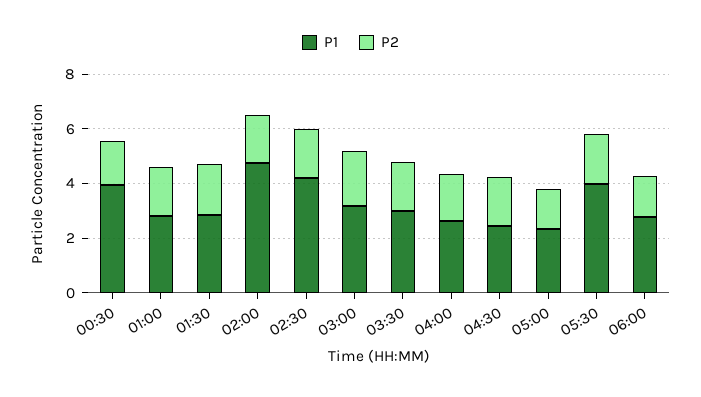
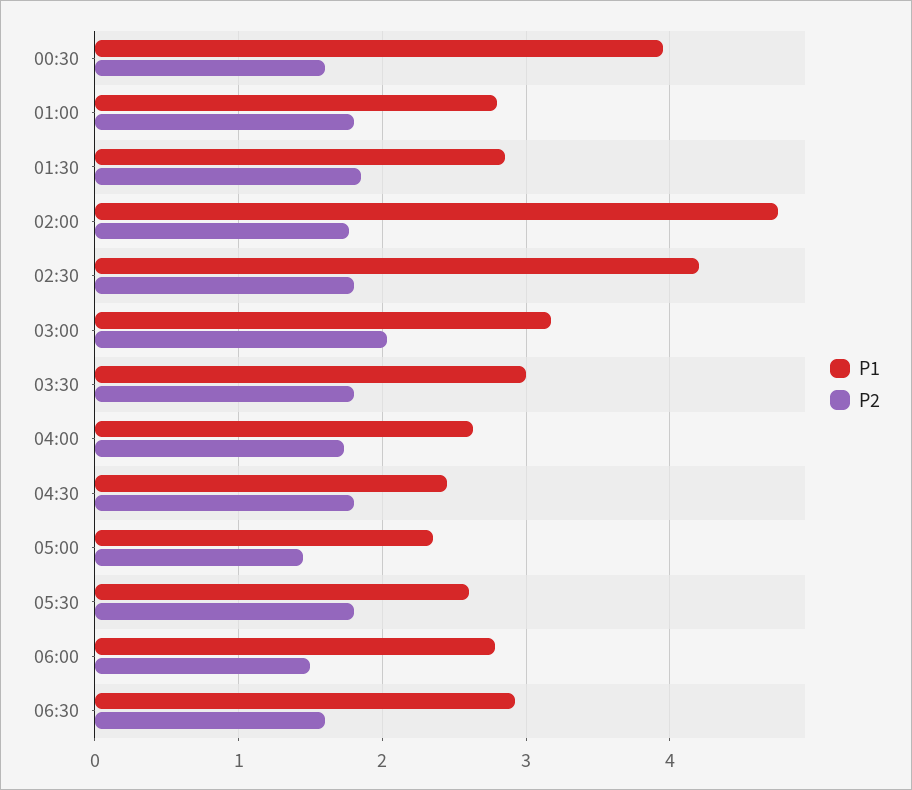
P1, 05:30: 4 -> 2.6
P1, 06:30: none -> 2.9
P2, 06:30: none -> 1.6

